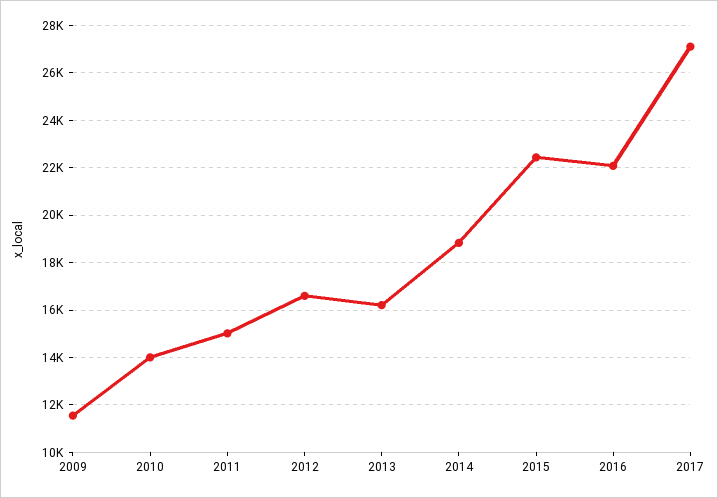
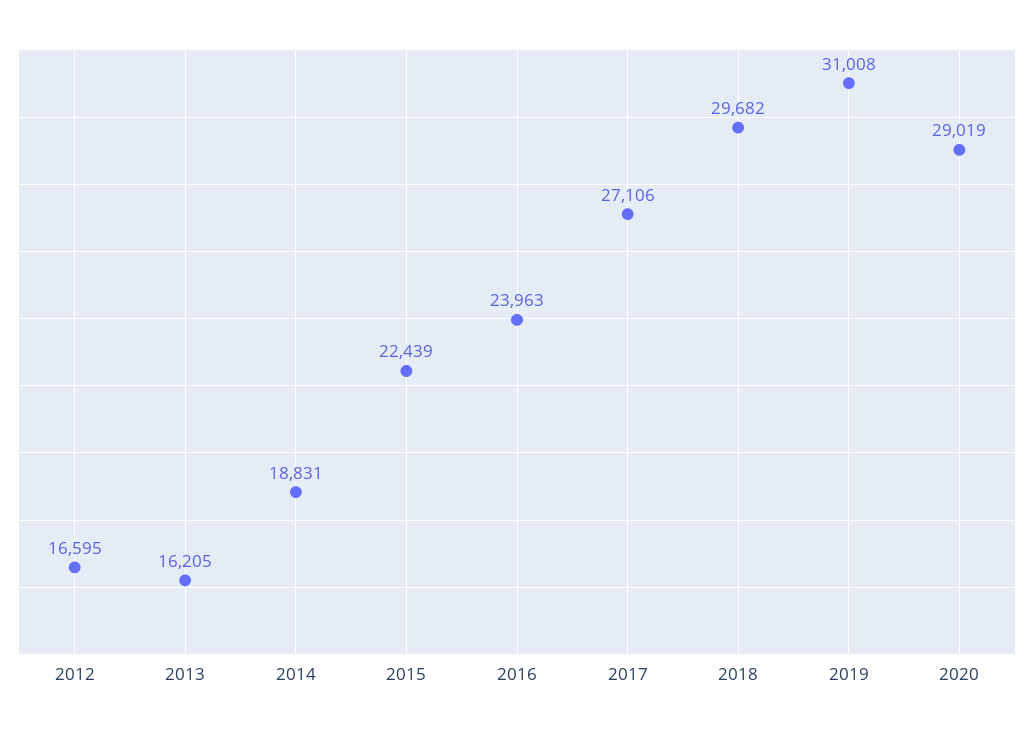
2009: 11500 -> none
2010: 14000 -> none
2011: 15000 -> none
2016: 22000 -> 23963
2018: none -> 29682
2019: none -> 31008
2020: none -> 29019

